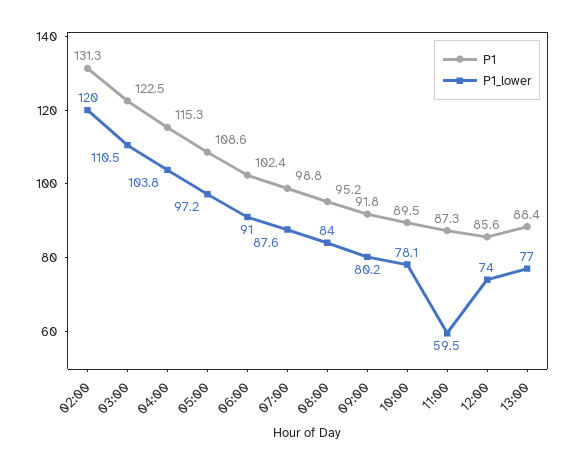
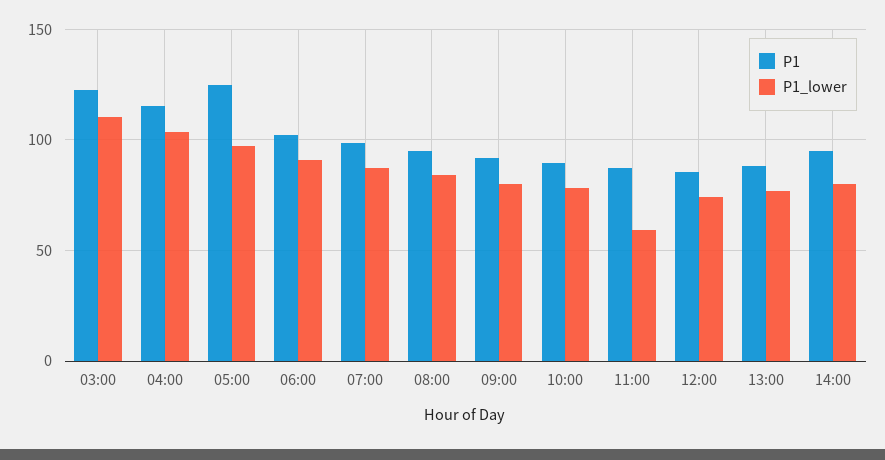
P1, 02:00: 131.3 -> none
P1_lower, 02:00: 120 -> none
P1, 05:00: 108.6 -> 125
P1, 14:00: none -> 95
P1_lower, 14:00: none -> 80

